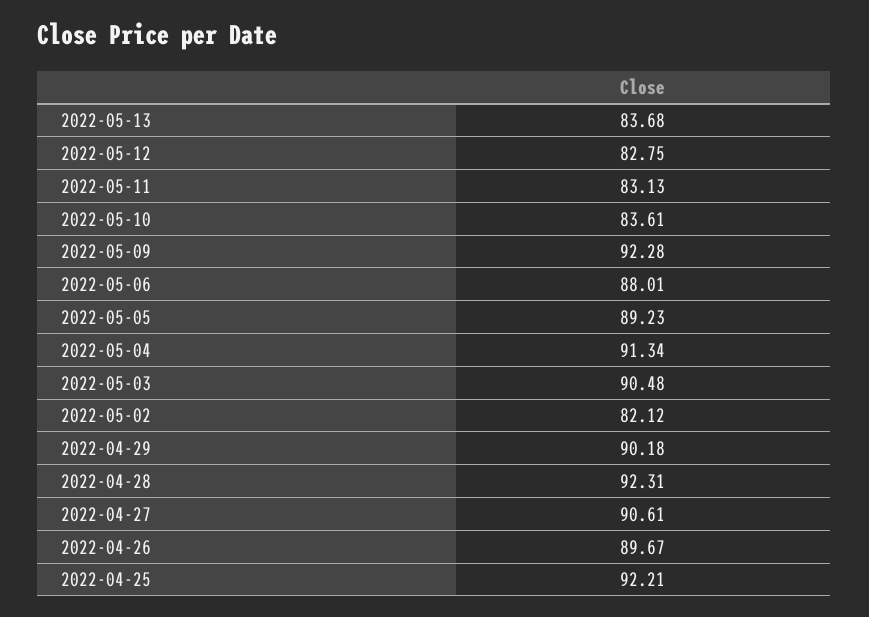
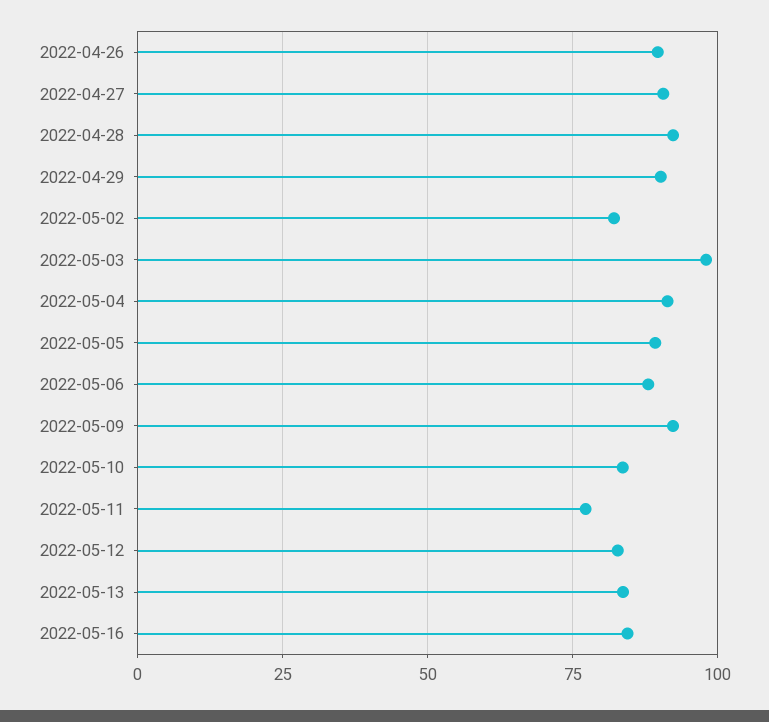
2022-05-11: 83.13 -> 77.5
2022-05-03: 90.48 -> 97.5
2022-04-25: 92.21 -> none
2022-05-16: none -> 85

